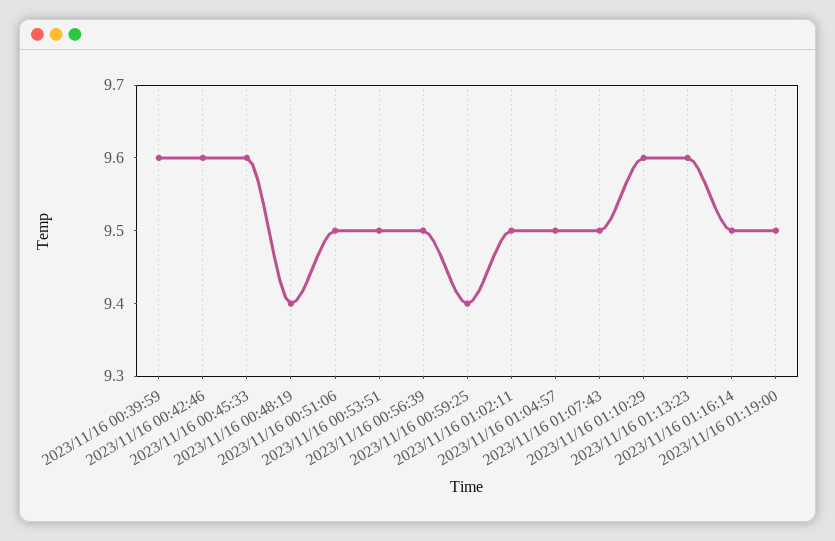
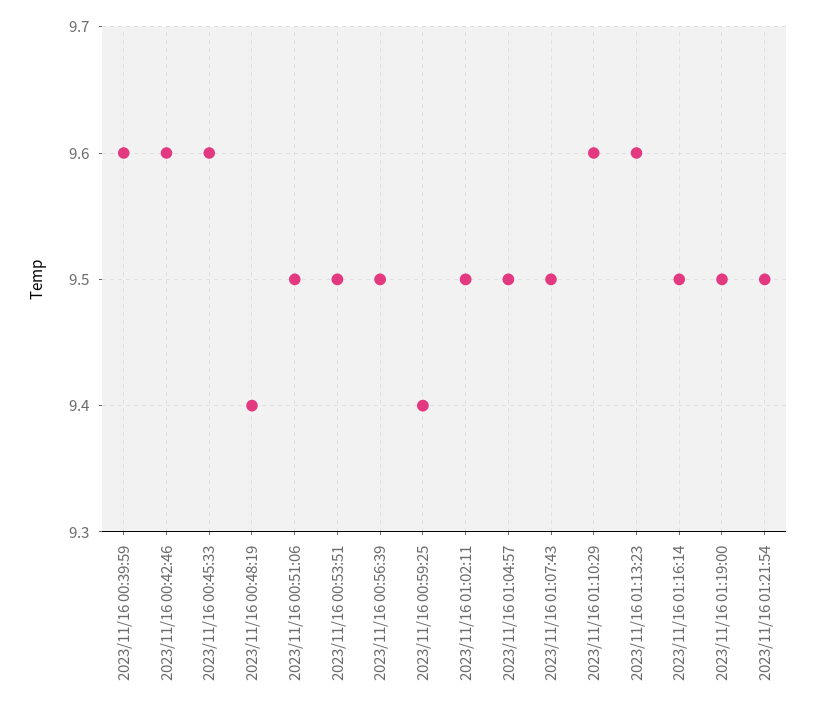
2023/11/16 01:21:54: none -> 9.5

